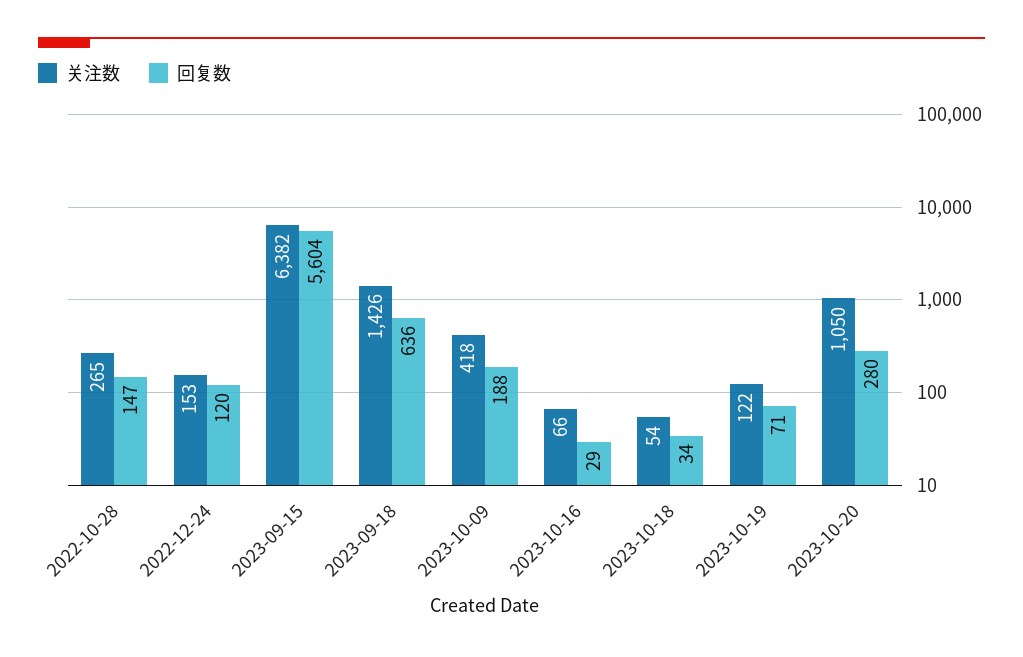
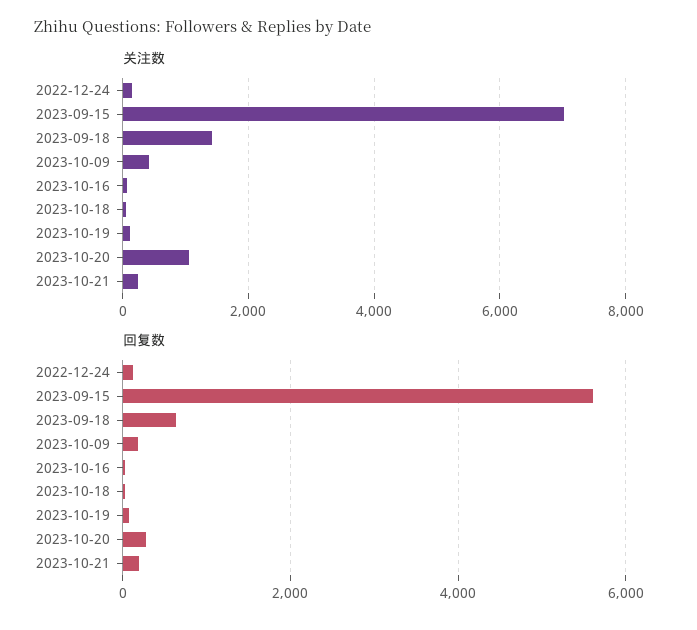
关注数, 2022-10-28: 265 -> none
回复数, 2022-10-28: 147 -> none
关注数, 2023-09-15: 6382 -> 7000
关注数, 2023-10-21: none -> 200
回复数, 2023-10-21: none -> 200

